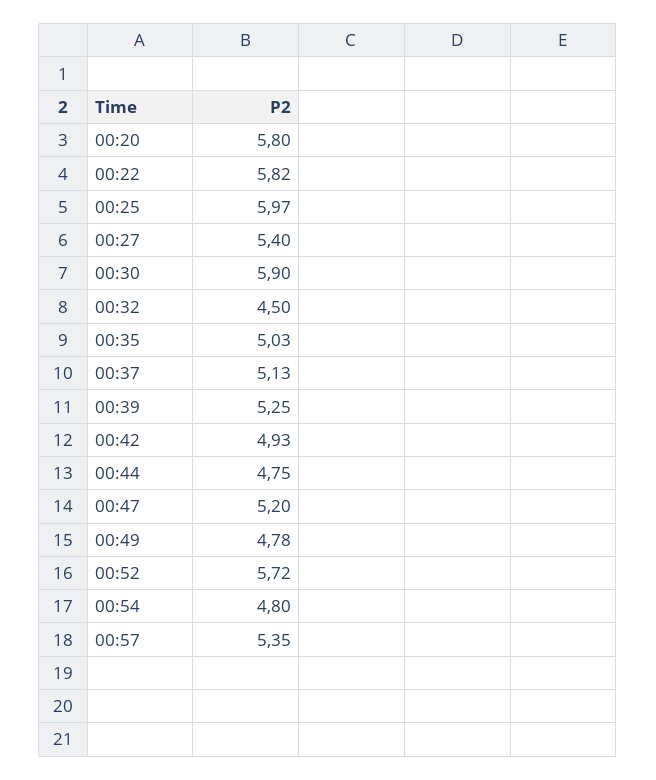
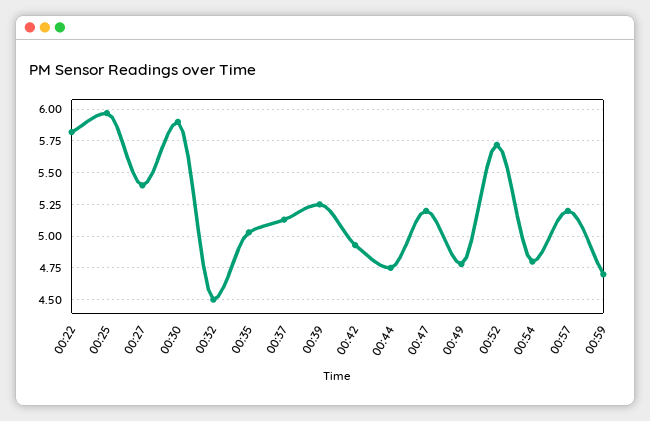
00:20: 5.8 -> none
00:57: 5.35 -> 5.2
00:59: none -> 4.7

